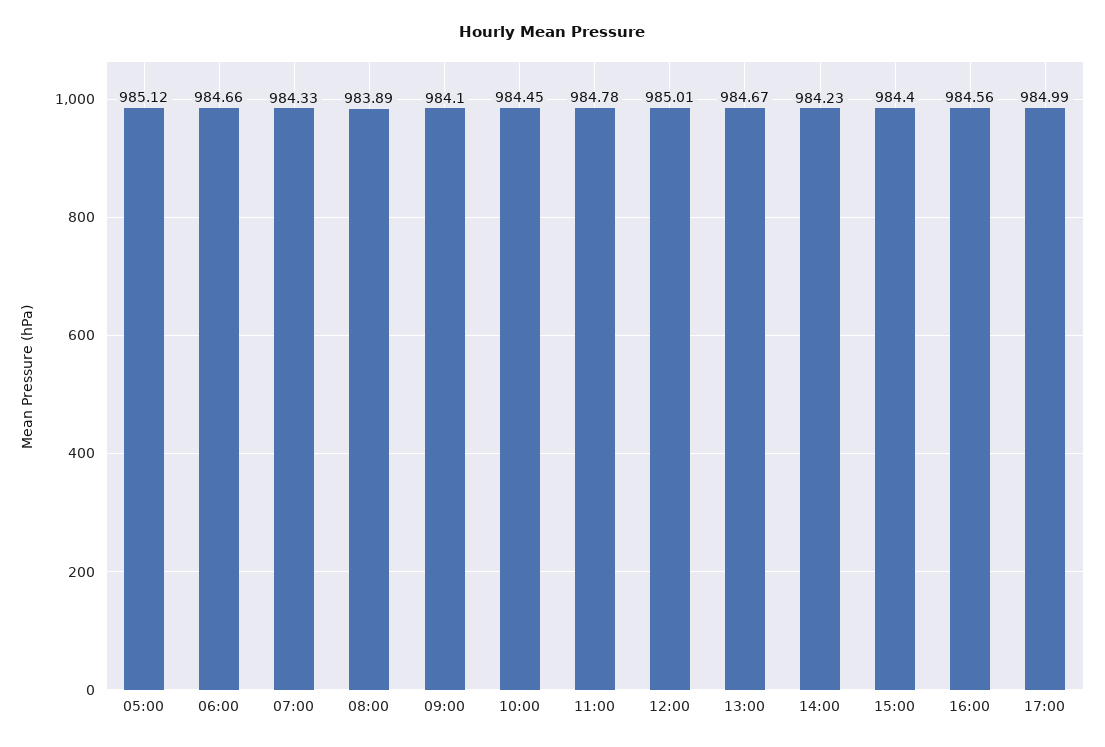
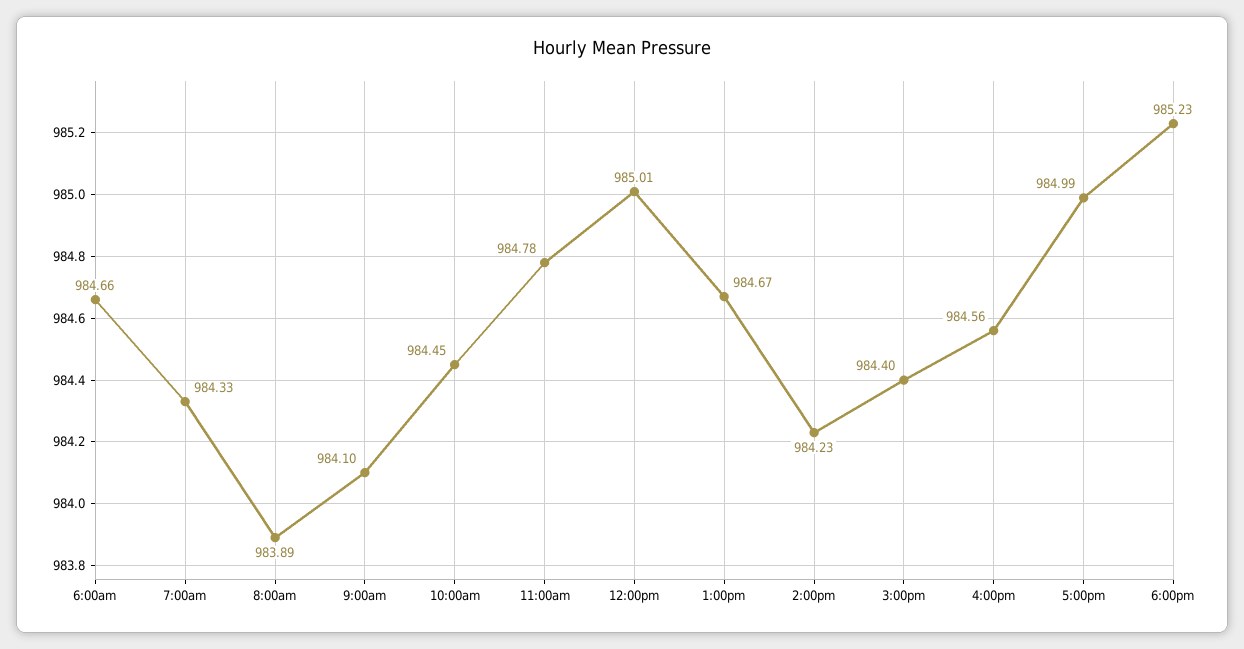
05:00: 985.12 -> none
6:00pm: none -> 985.23

